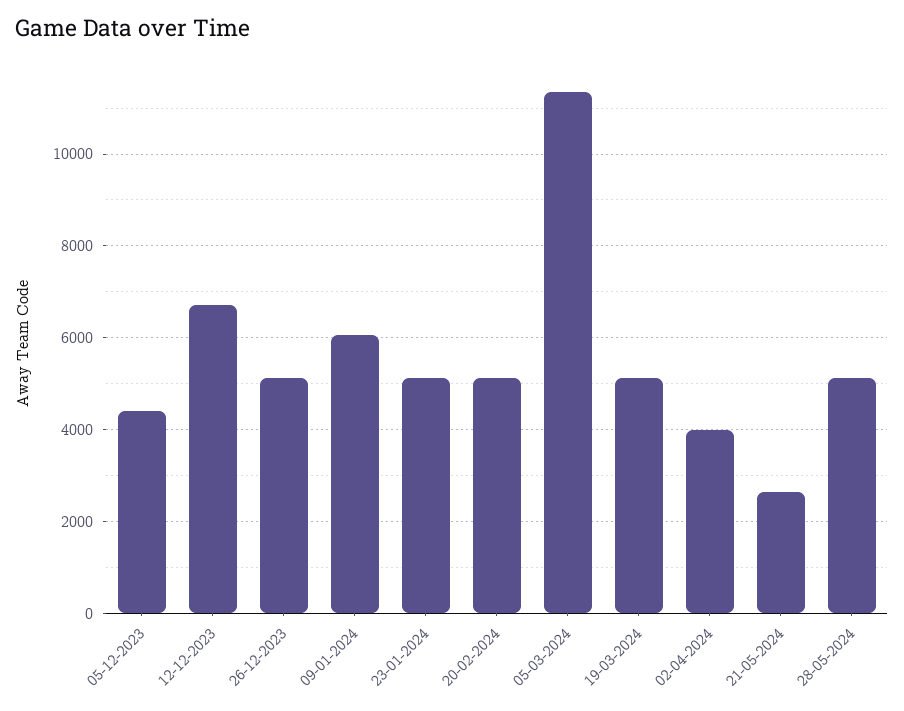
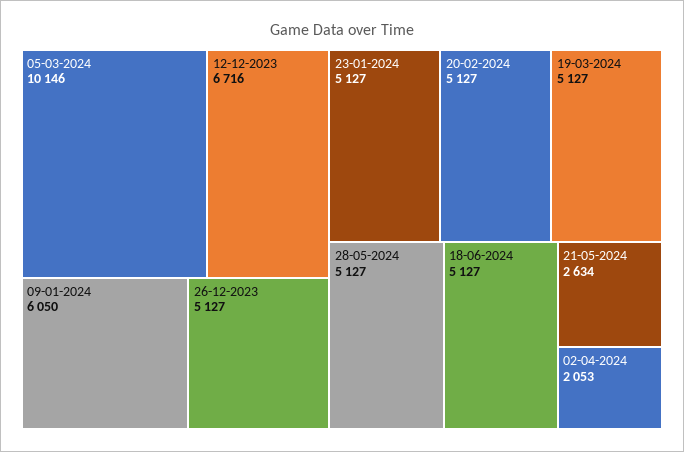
05-12-2023: 4400 -> none
05-03-2024: 11400 -> 10146
02-04-2024: 4000 -> 2053
18-06-2024: none -> 5127

